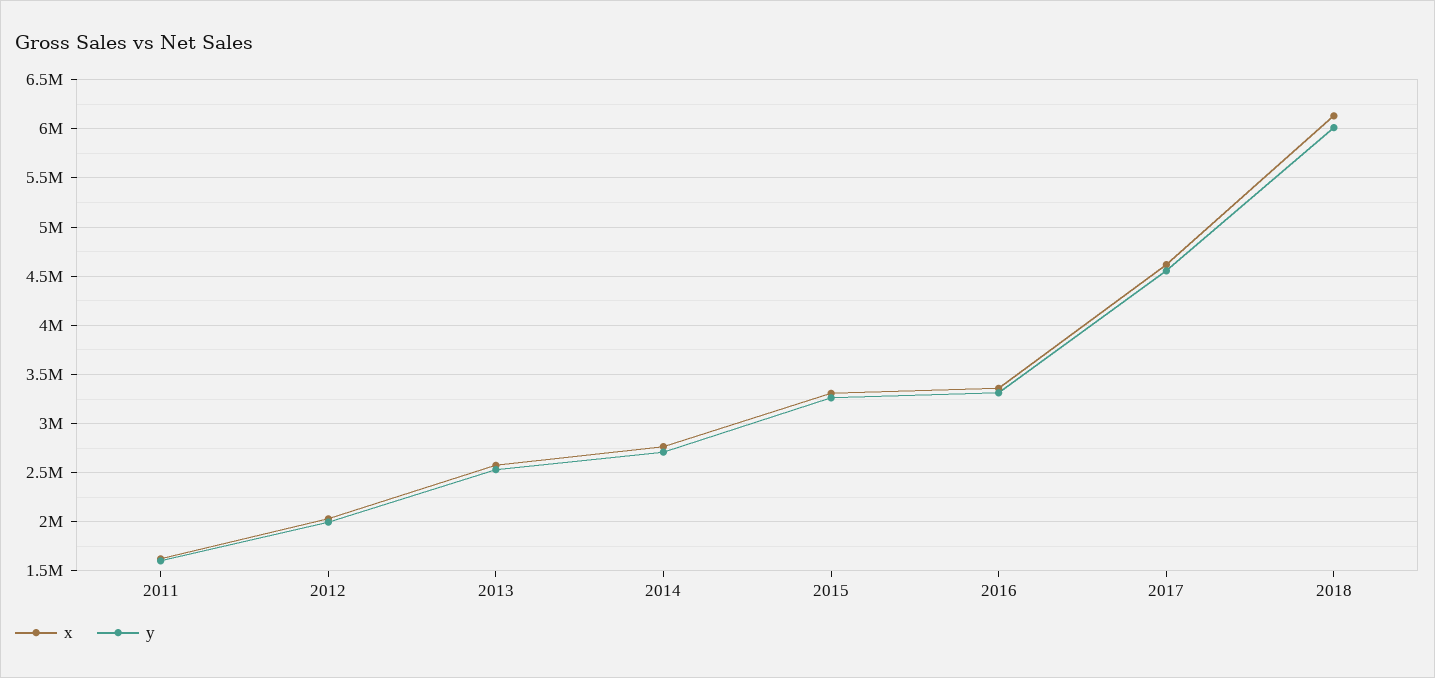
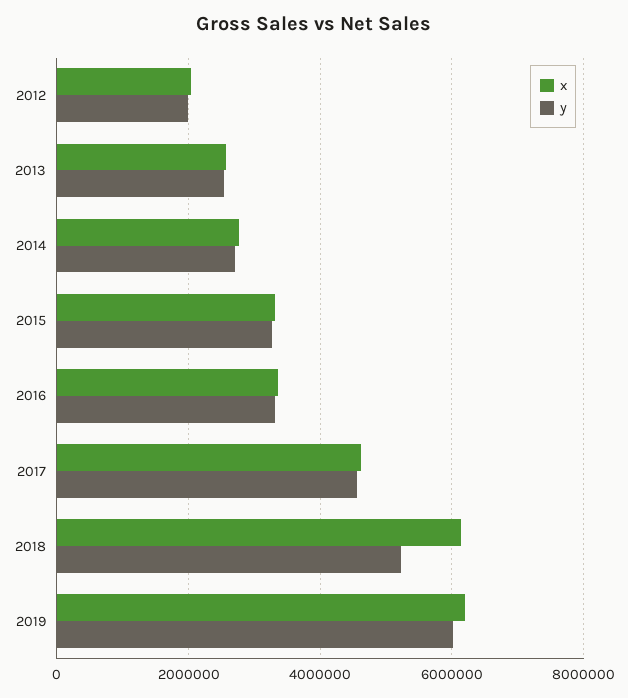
x, 2011: 1600000 -> none
y, 2011: 1600000 -> none
y, 2018: 6000000 -> 5200000
x, 2019: none -> 6200000
y, 2019: none -> 6000000

